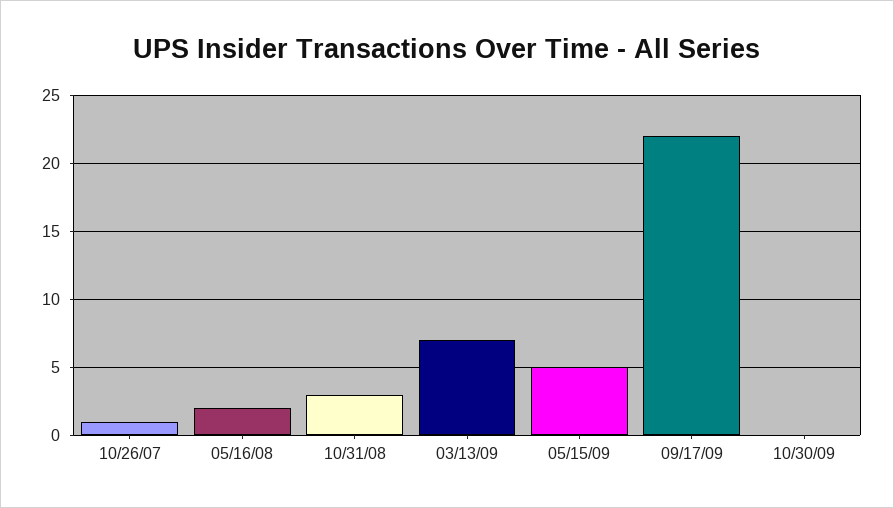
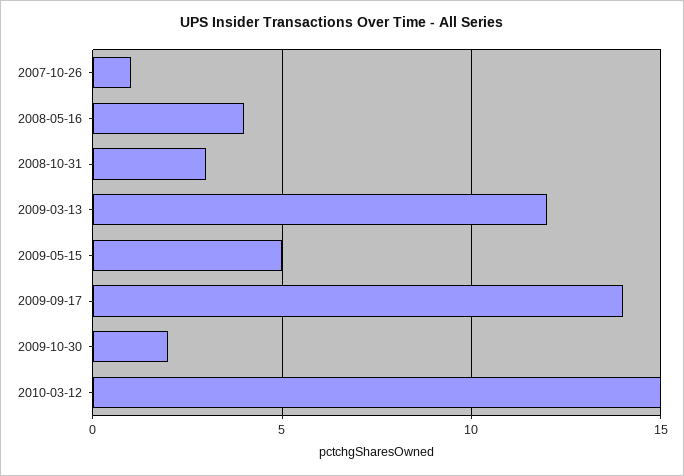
05/16/08: 2 -> 4
03/13/09: 7 -> 12
09/17/09: 22 -> 14
10/30/09: 0 -> 2
2010-03-12: none -> 15

